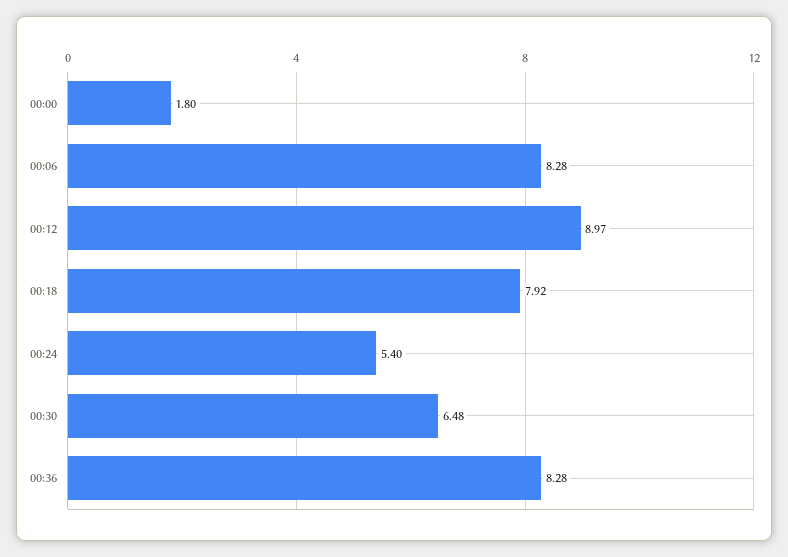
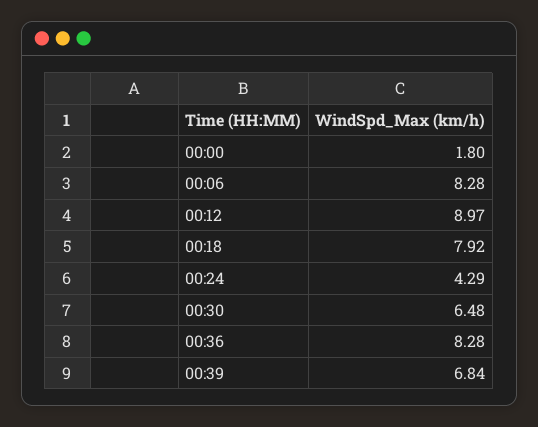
00:24: 5.4 -> 4.29
00:39: none -> 6.84

